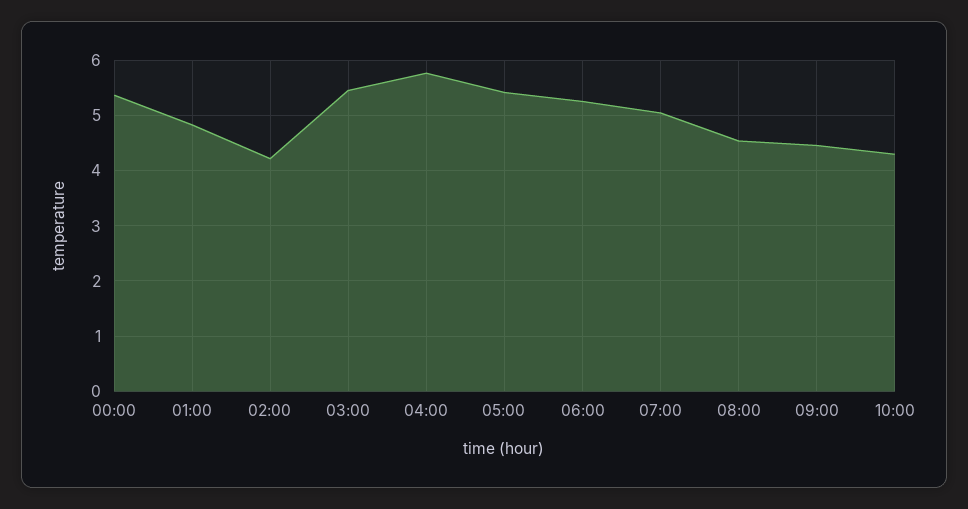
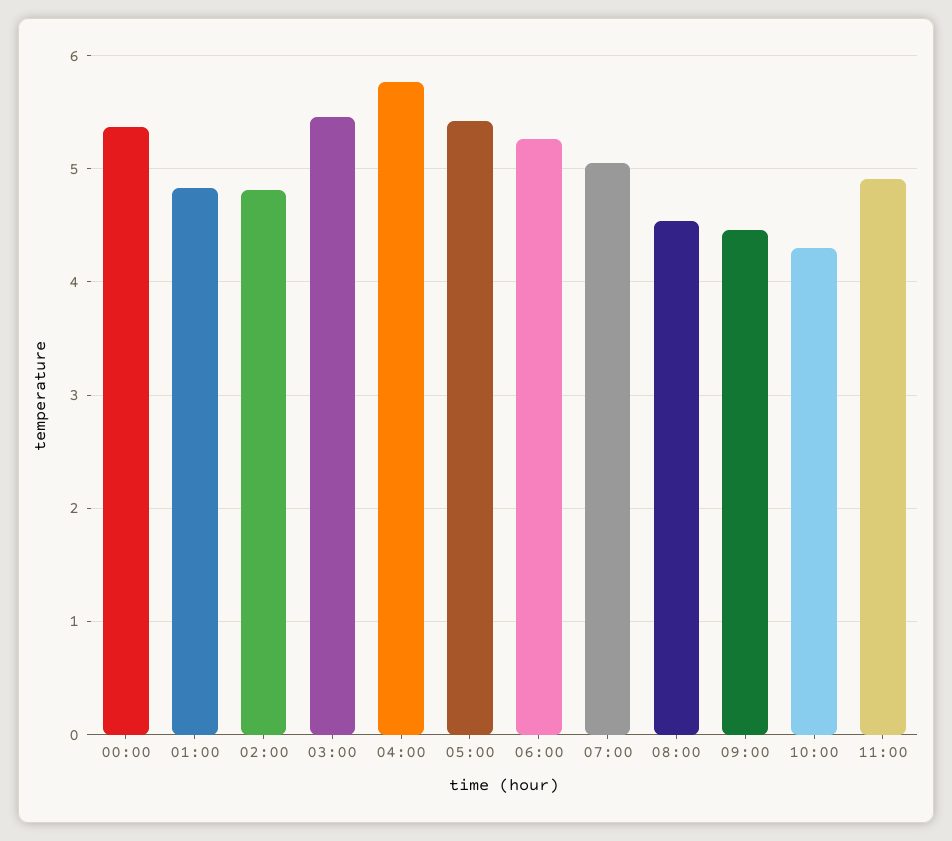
02:00: 4.2 -> 4.8
11:00: none -> 4.9

